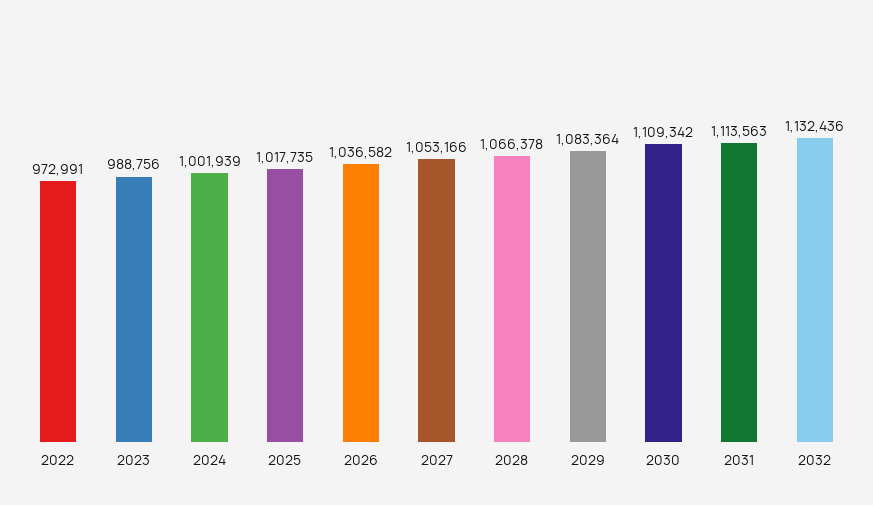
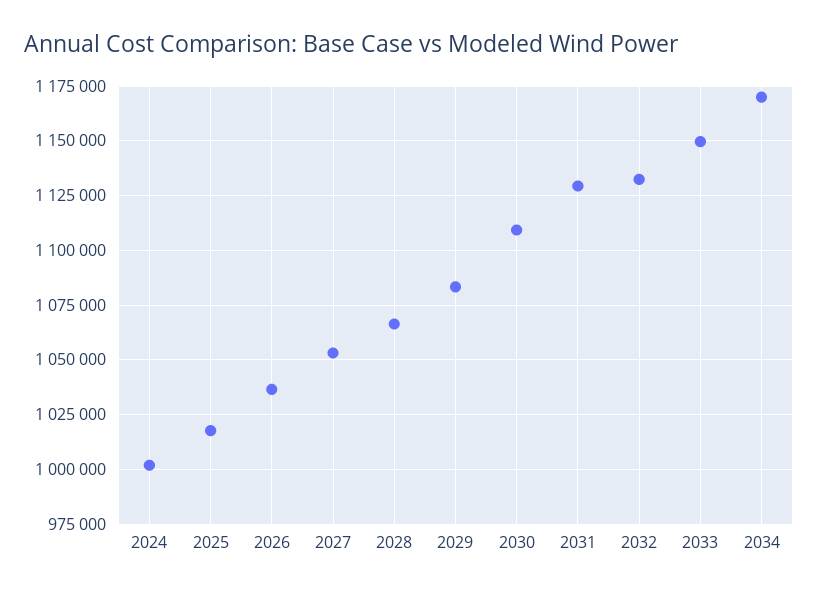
2022: 972991 -> none
2023: 988756 -> none
2031: 1113563 -> 1130000
2033: none -> 1150000
2034: none -> 1170000

